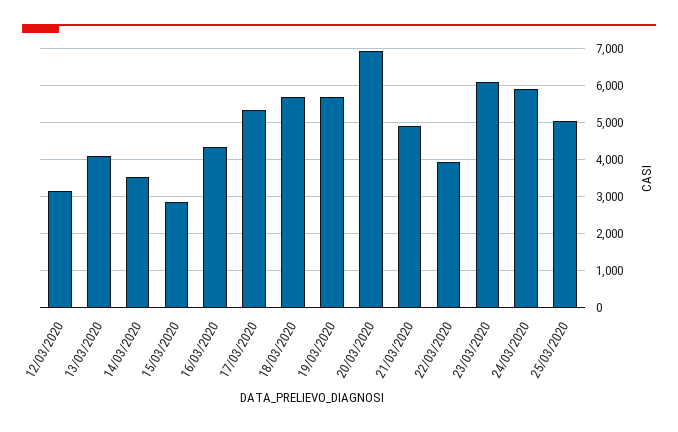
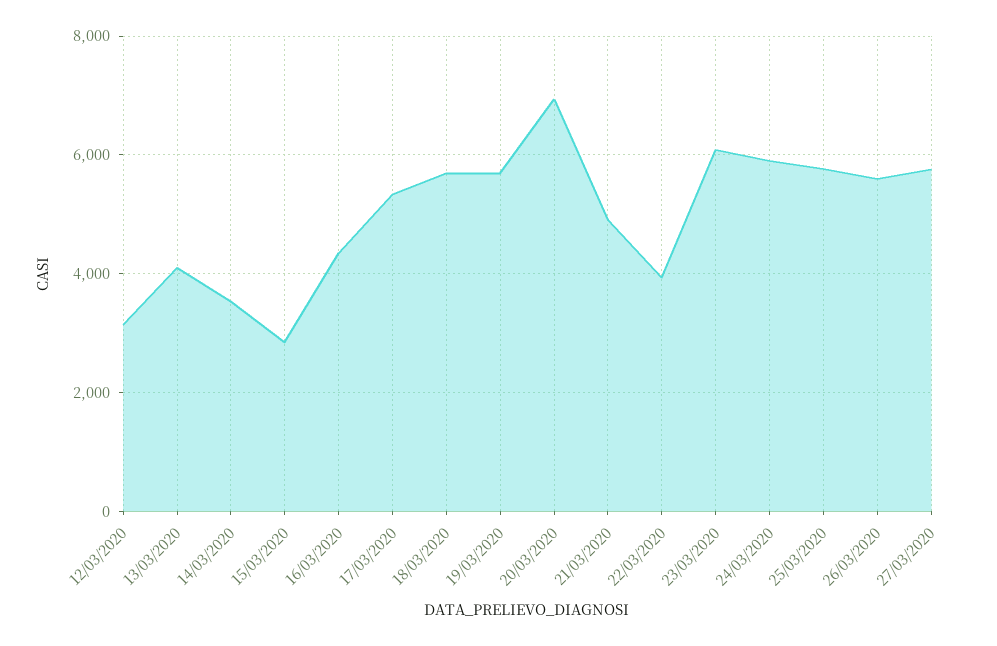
25/03/2020: 5000 -> 5800
26/03/2020: none -> 5600
27/03/2020: none -> 5800

